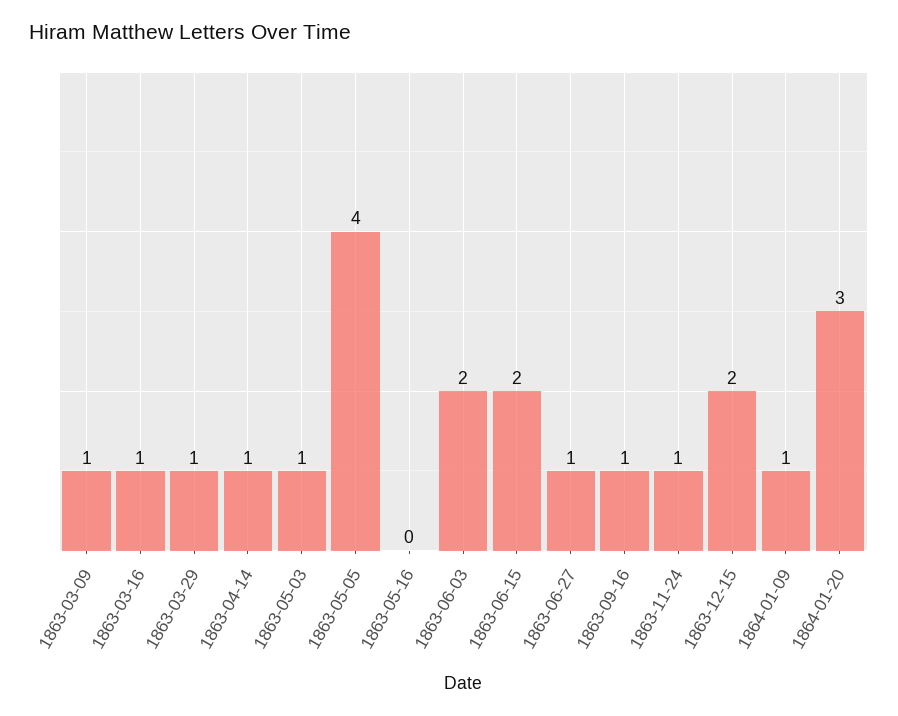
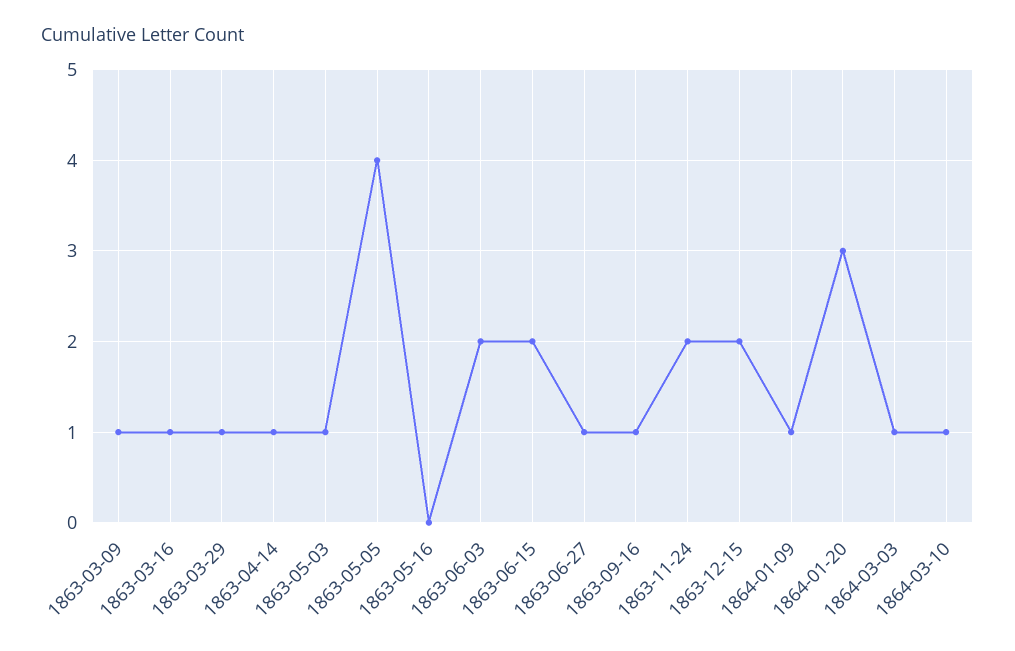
1863-11-24: 1 -> 2
1864-03-03: none -> 1
1864-03-10: none -> 1

